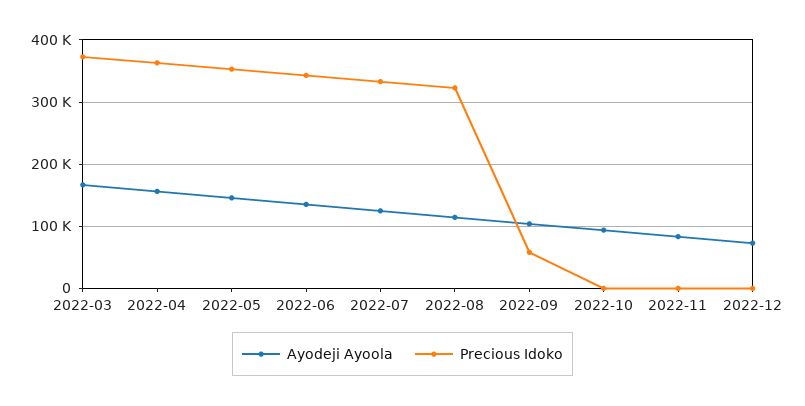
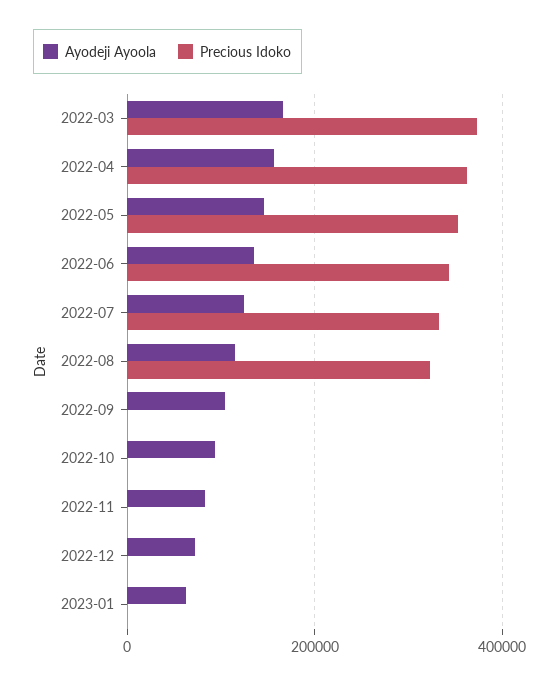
Precious Idoko, 2022-09: 60000 -> 0
Ayodeji Ayoola, 2023-01: none -> 60000
Precious Idoko, 2023-01: none -> 0

